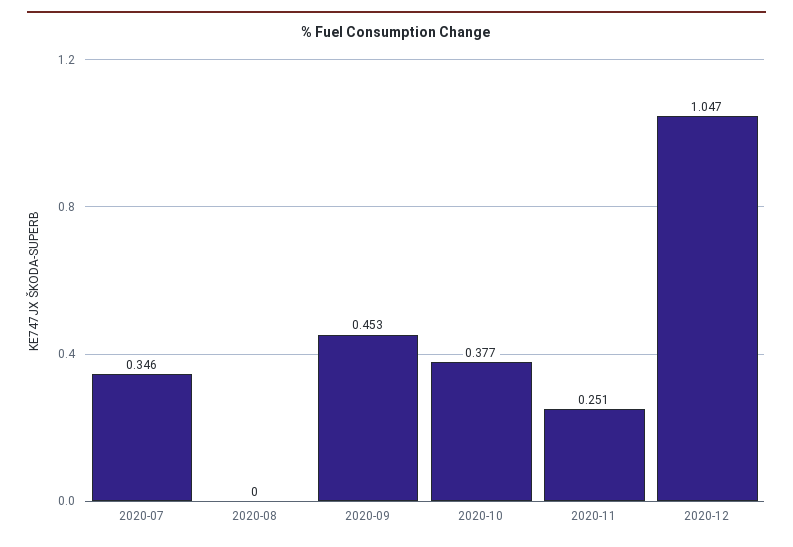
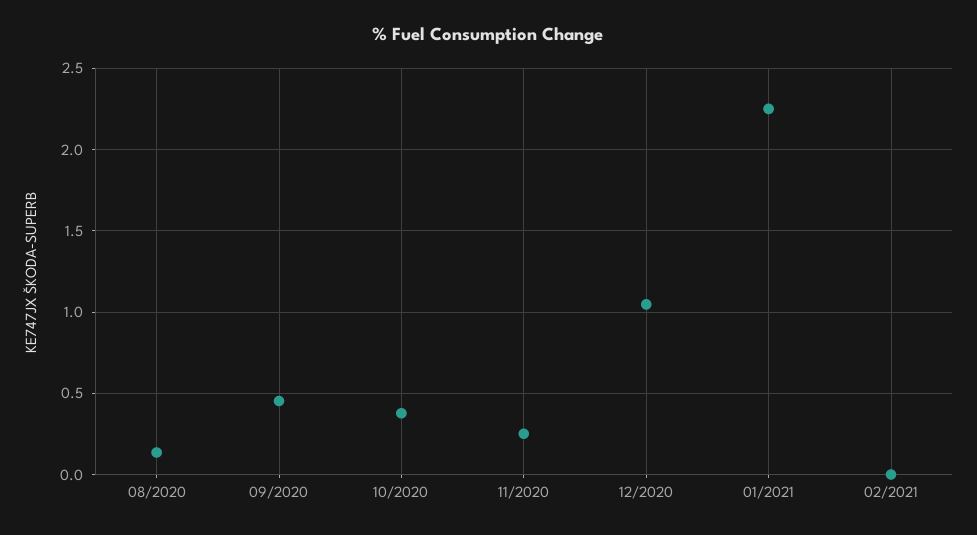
2020-07: 0.346 -> none
2020-08: 0 -> 0.15
01/2021: none -> 2.25
02/2021: none -> 0

